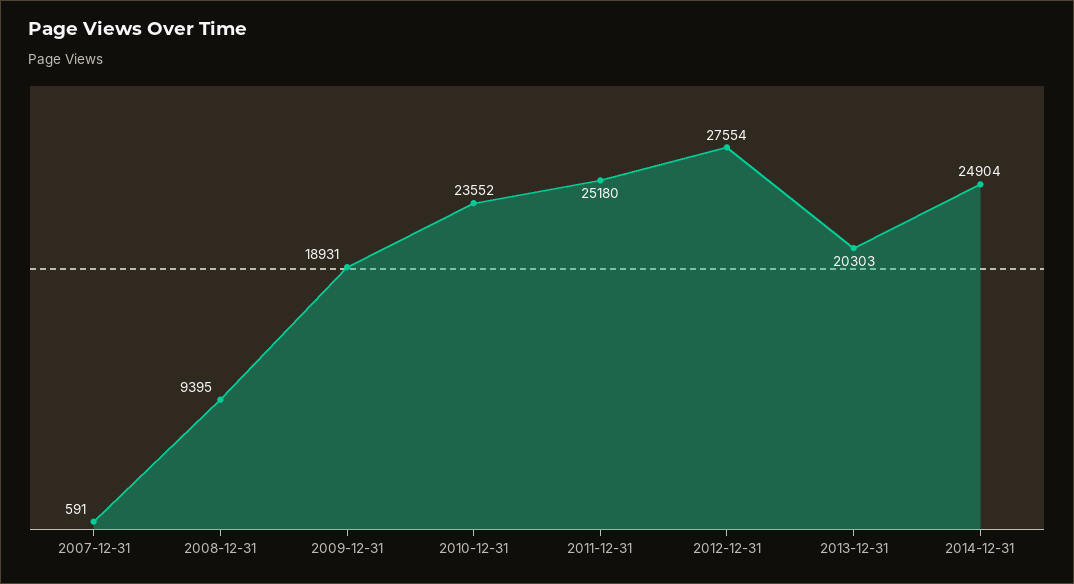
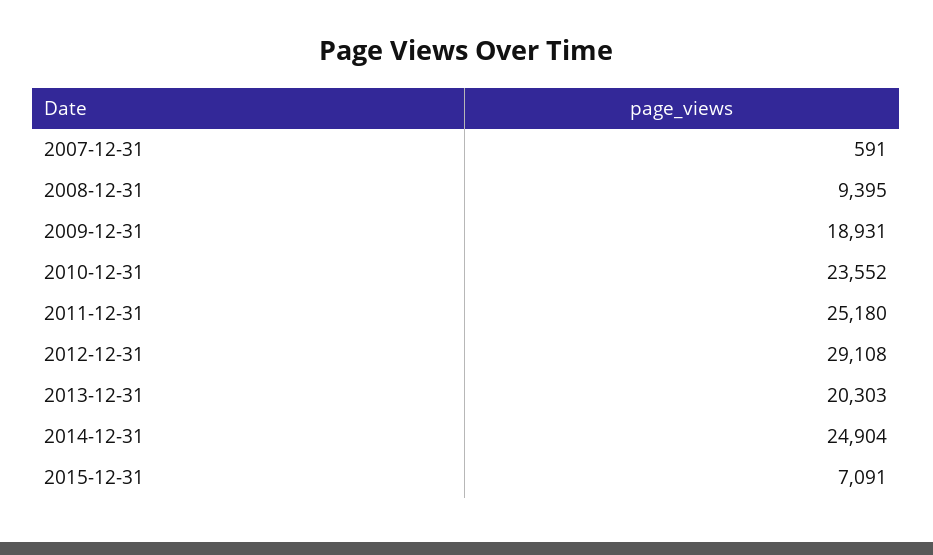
2012-12-31: 27554 -> 29108
2015-12-31: none -> 7091

